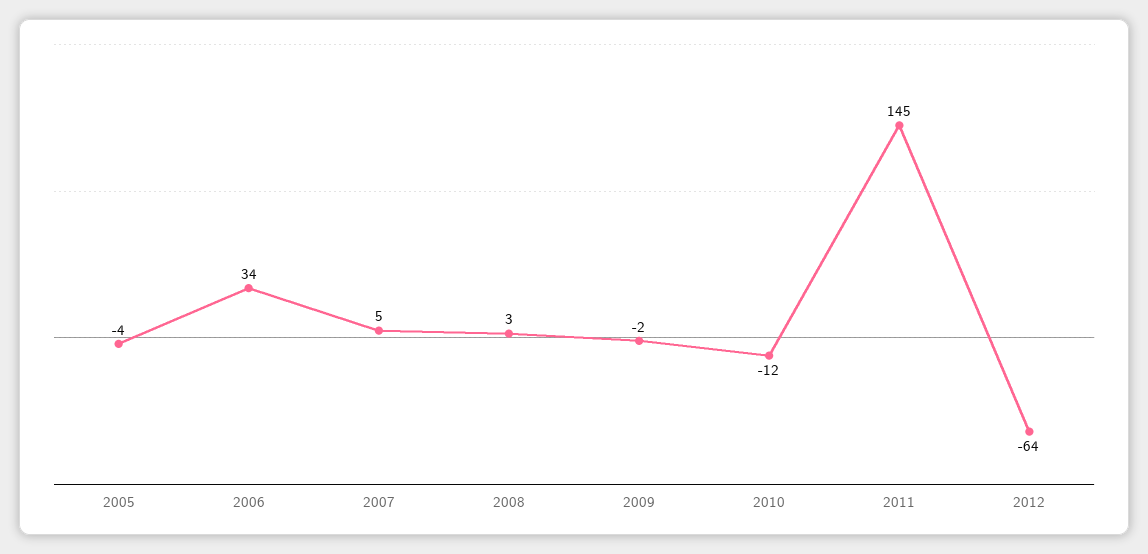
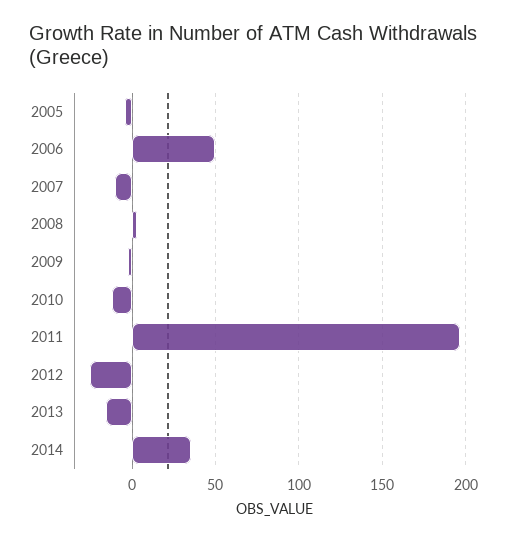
2006: 34 -> 50
2007: 5 -> -10
2011: 145 -> 195
2012: -64 -> -25
2013: none -> -15
2014: none -> 35

